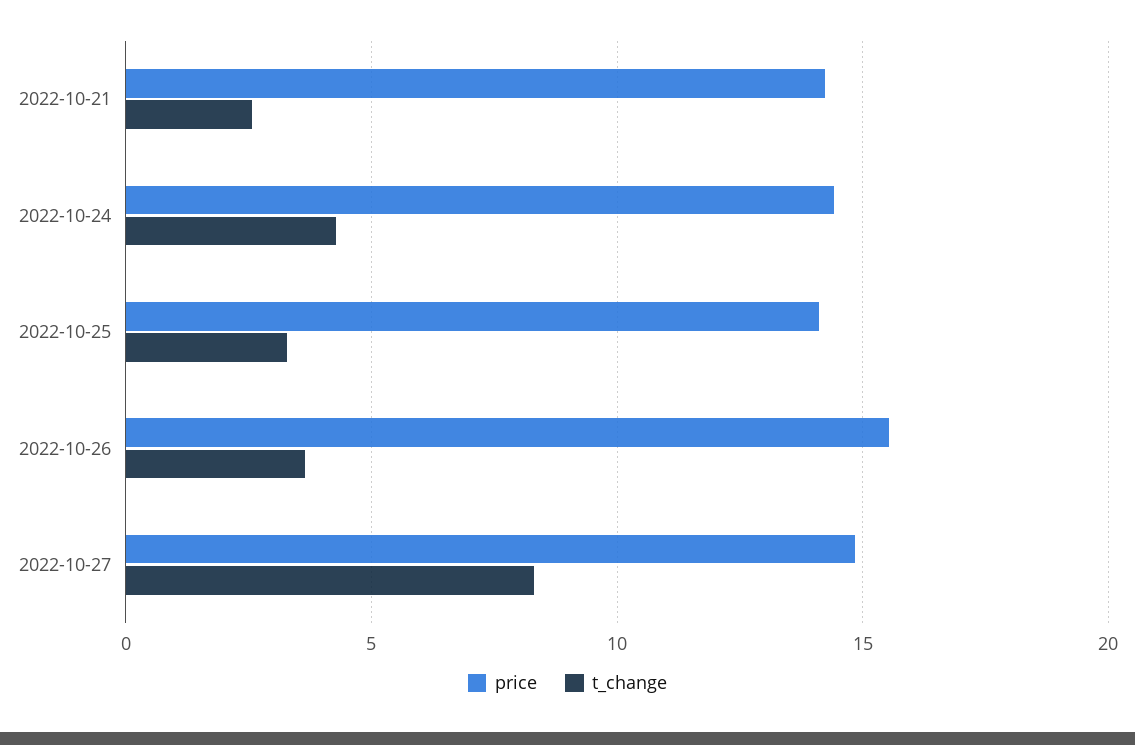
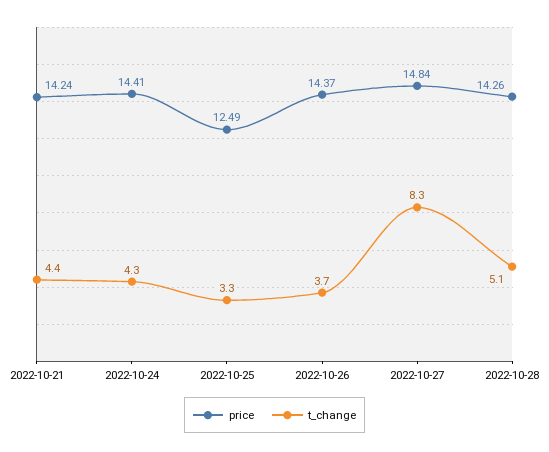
t_change, 2022-10-21: 2.5 -> 4.4
price, 2022-10-25: 14 -> 12.49
price, 2022-10-26: 15.5 -> 14.37
price, 2022-10-28: none -> 14.26
t_change, 2022-10-28: none -> 5.1

